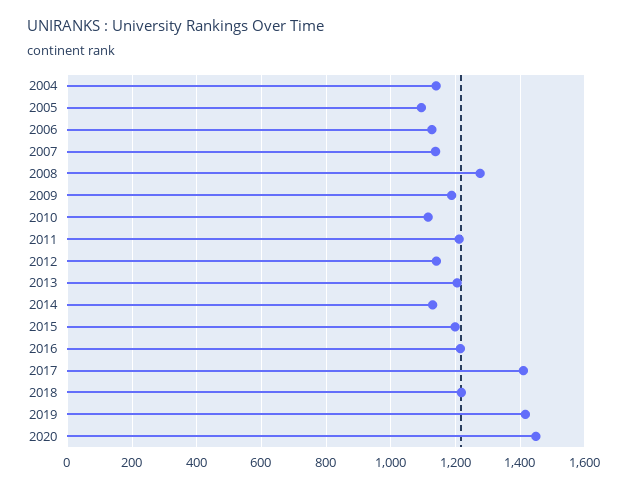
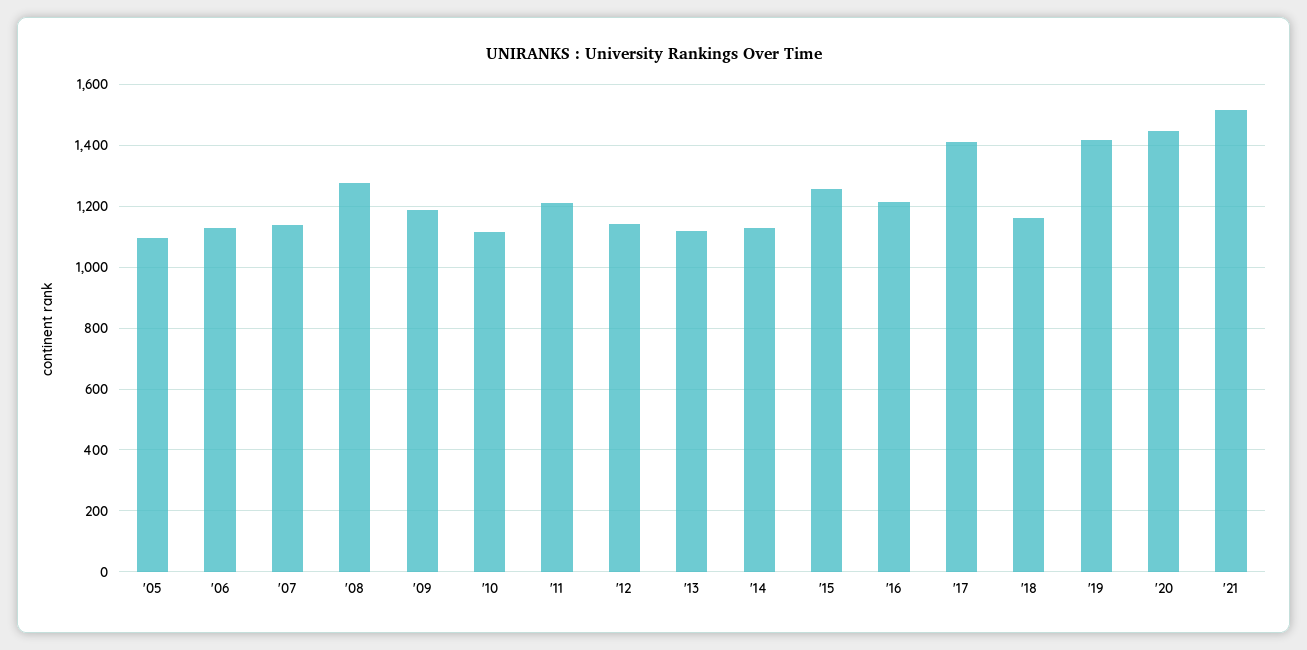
2004: 1140 -> none
2013: 1200 -> 1120
2015: 1200 -> 1260
2018: 1220 -> 1160
'21: none -> 1520

